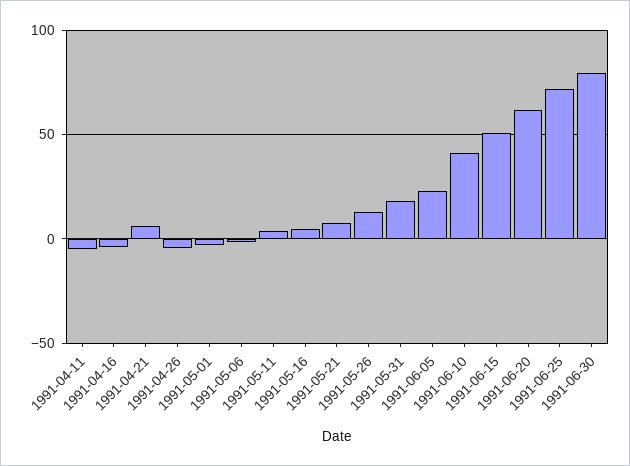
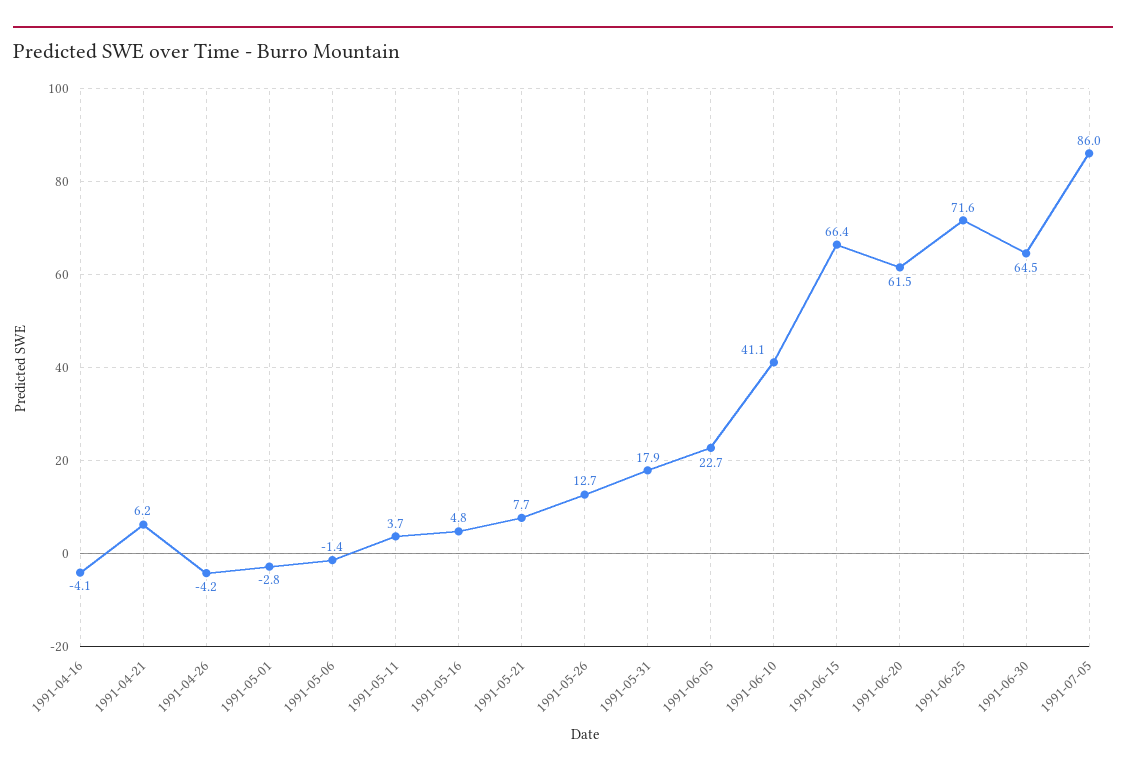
1991-04-11: -5 -> none
1991-06-15: 50 -> 66.4
1991-06-30: 80 -> 64.5
1991-07-05: none -> 86

